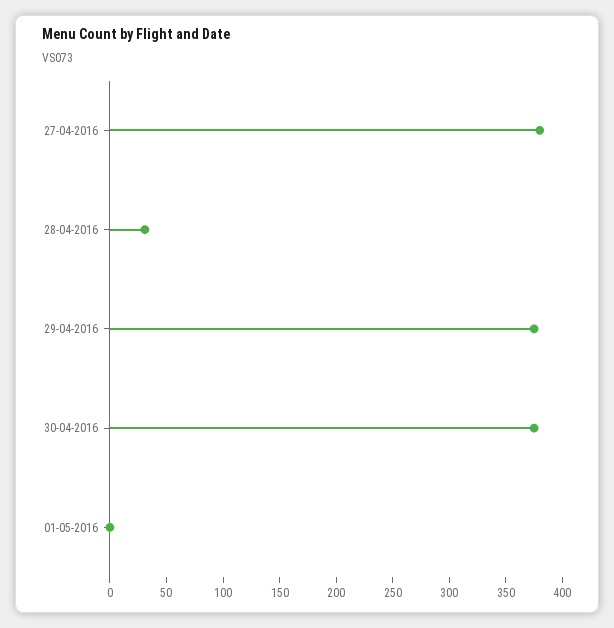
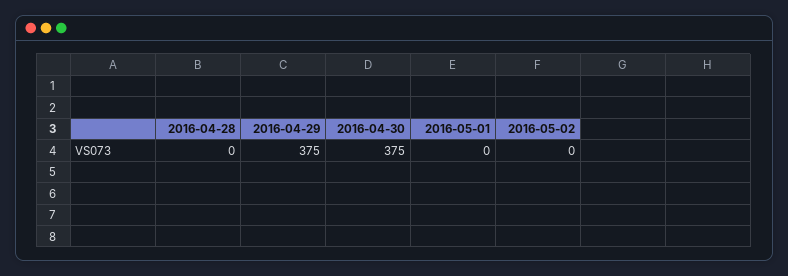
27-04-2016: 380 -> none
28-04-2016: 30 -> 0
2016-05-02: none -> 0

